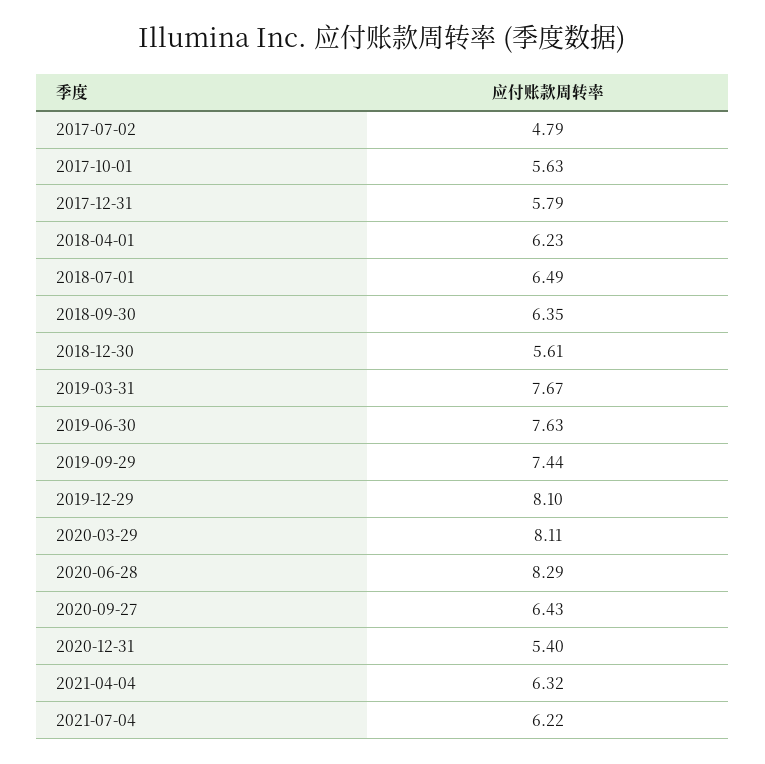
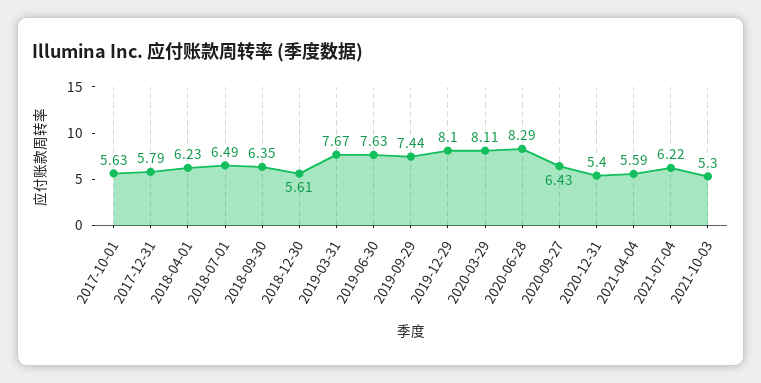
2017-07-02: 4.79 -> none
2021-04-04: 6.32 -> 5.59
2021-10-03: none -> 5.3

